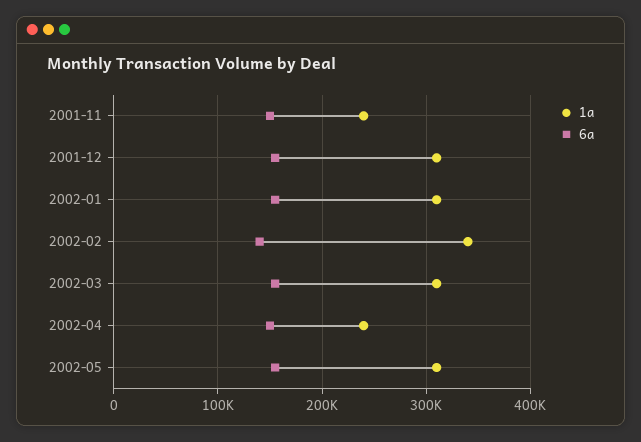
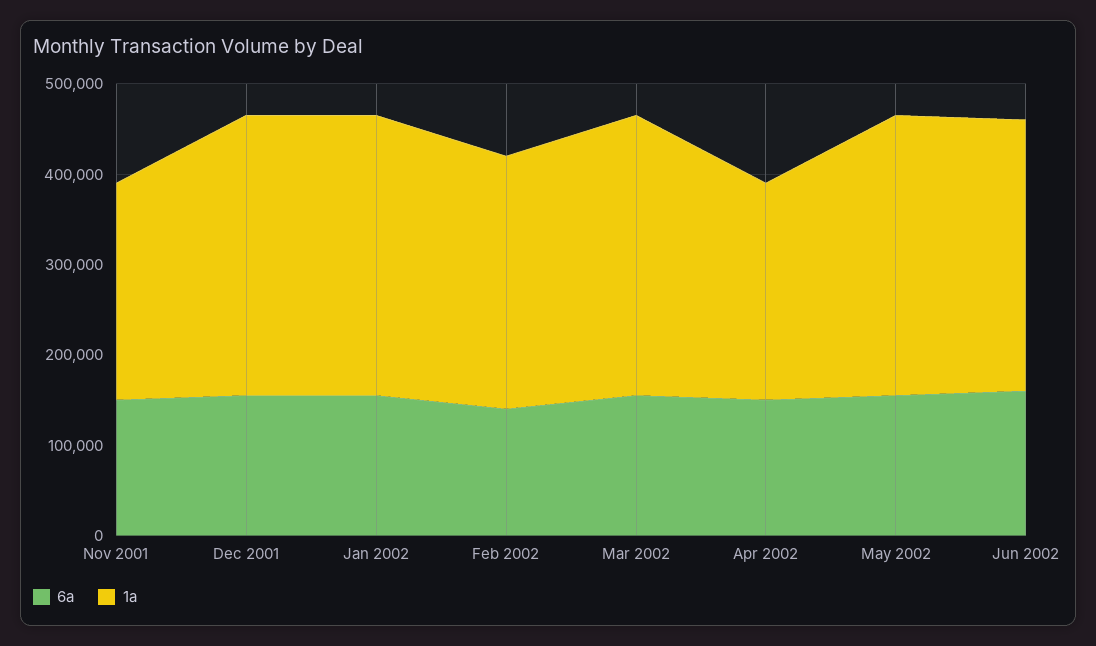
1a, 2002-02: 340000 -> 280000
6a, Jun 2002: none -> 160000
1a, Jun 2002: none -> 300000

